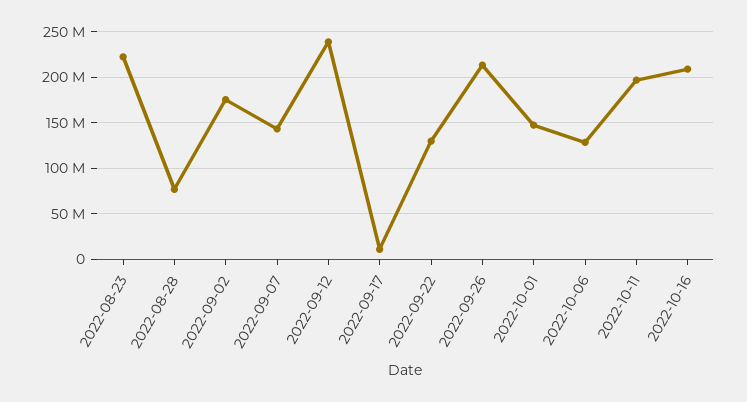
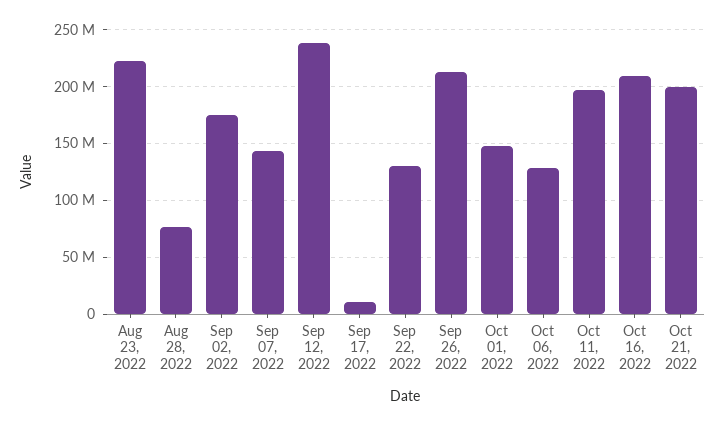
Oct 21, 2022: none -> 200000000

